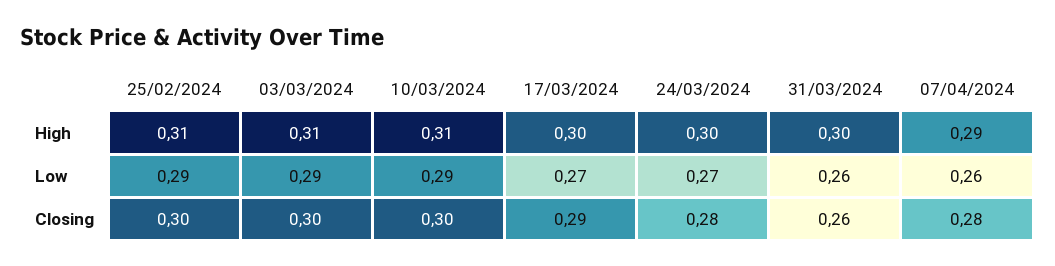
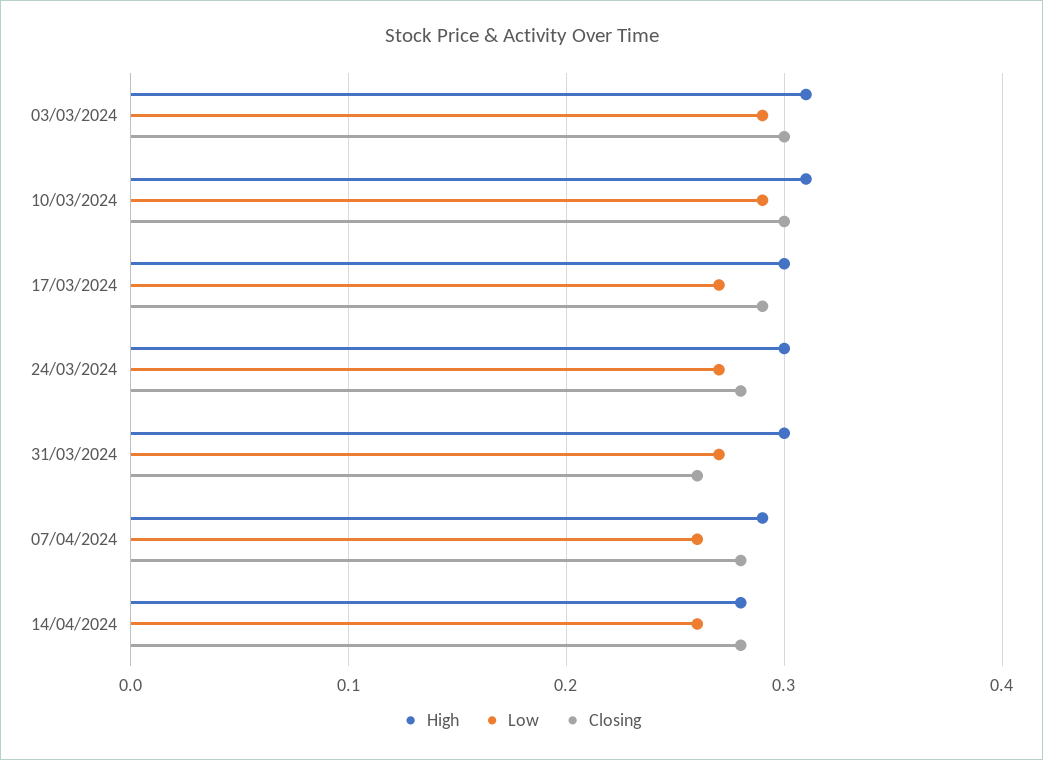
High, 25/02/2024: 0.31 -> none
Low, 25/02/2024: 0.29 -> none
Low, 31/03/2024: 0.26 -> 0.27
Closing, 25/02/2024: 0.3 -> none
High, 14/04/2024: none -> 0.28
Low, 14/04/2024: none -> 0.26
Closing, 14/04/2024: none -> 0.28

